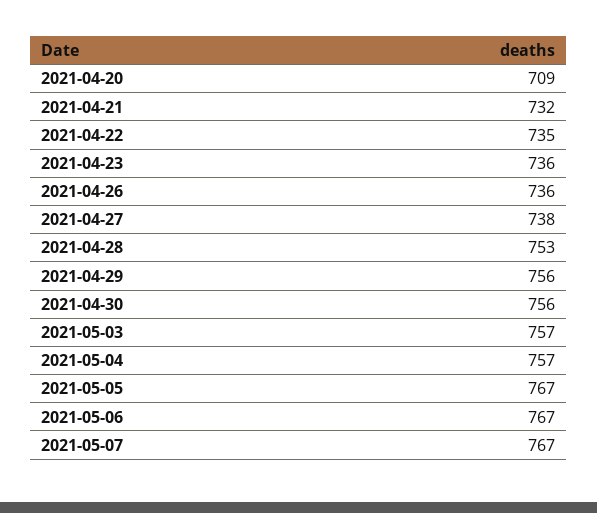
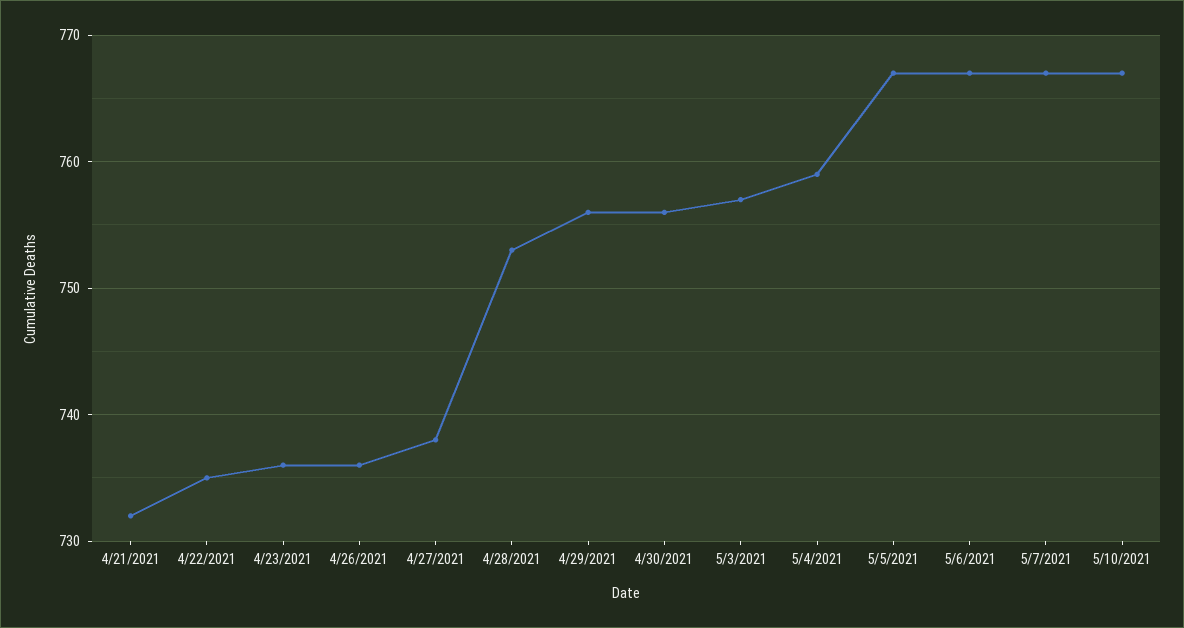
2021-04-20: 709 -> none
2021-05-04: 757 -> 759
5/10/2021: none -> 767

